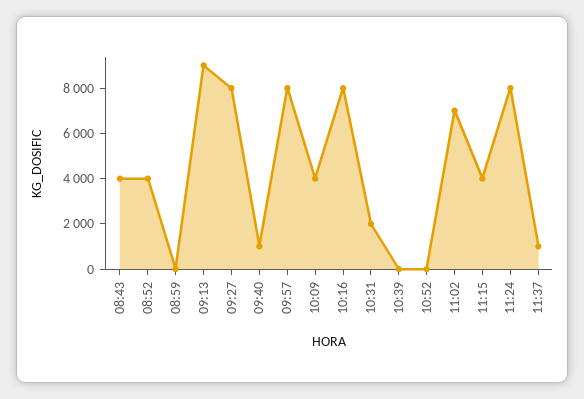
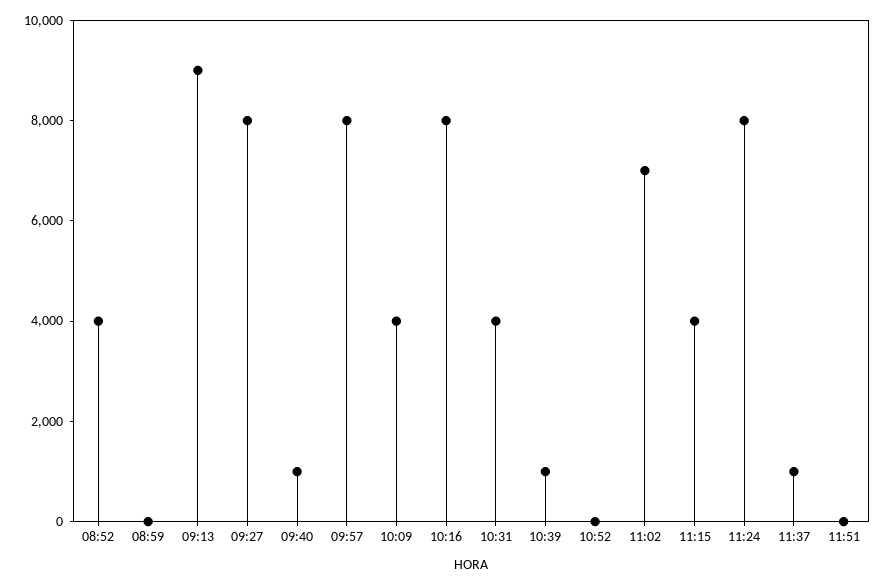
08:43: 4000 -> none
10:31: 2000 -> 4000
10:39: 0 -> 1000
11:51: none -> 0

